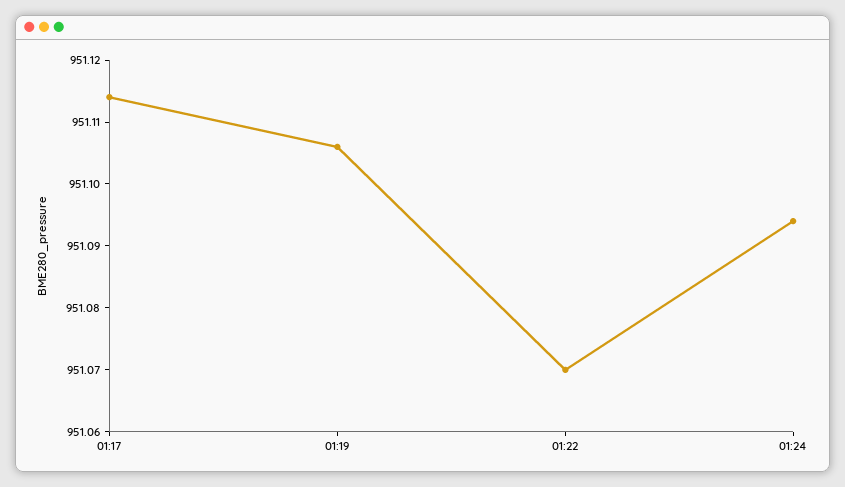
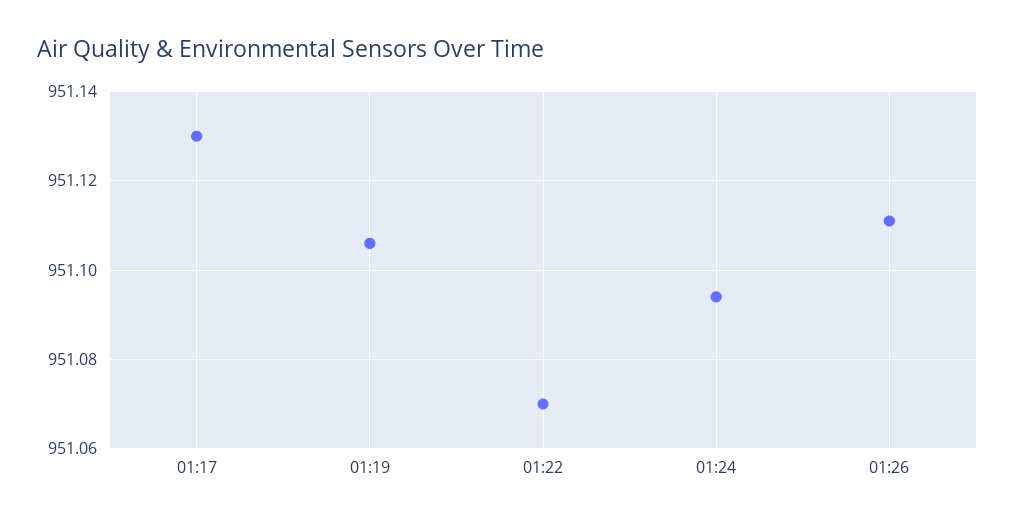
01:17: 951.115 -> 951.13
01:26: none -> 951.11

